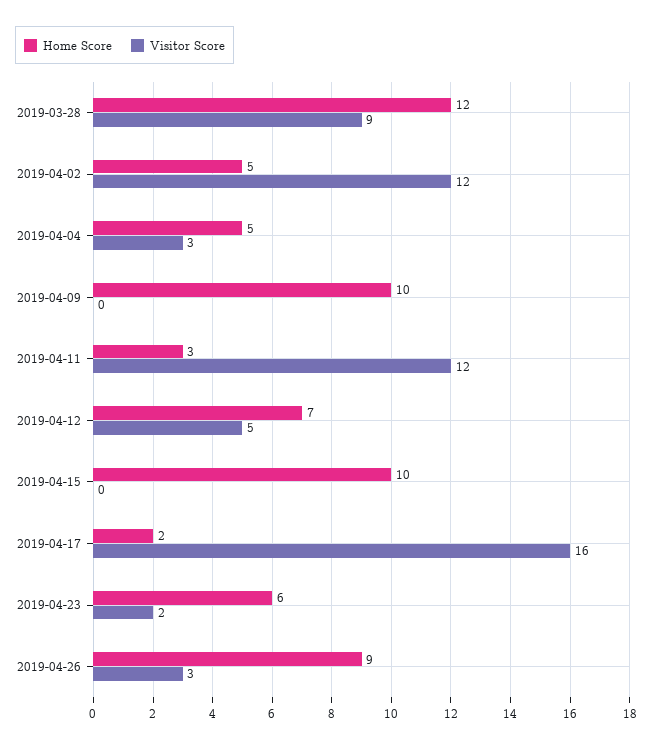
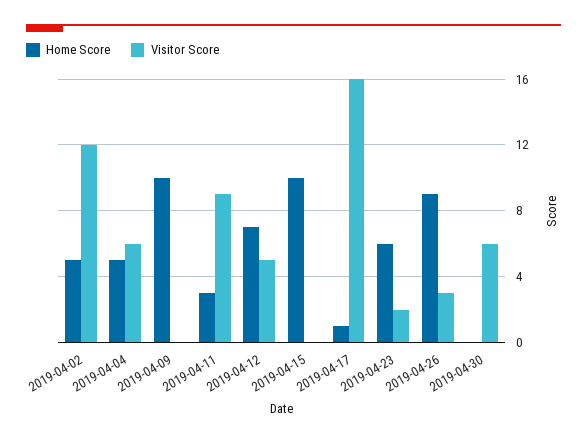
Home Score, 2019-03-28: 12 -> none
Visitor Score, 2019-03-28: 9 -> none
Visitor Score, 2019-04-04: 3 -> 6
Visitor Score, 2019-04-11: 12 -> 9
Home Score, 2019-04-17: 2 -> 1
Home Score, 2019-04-30: none -> 0
Visitor Score, 2019-04-30: none -> 6

